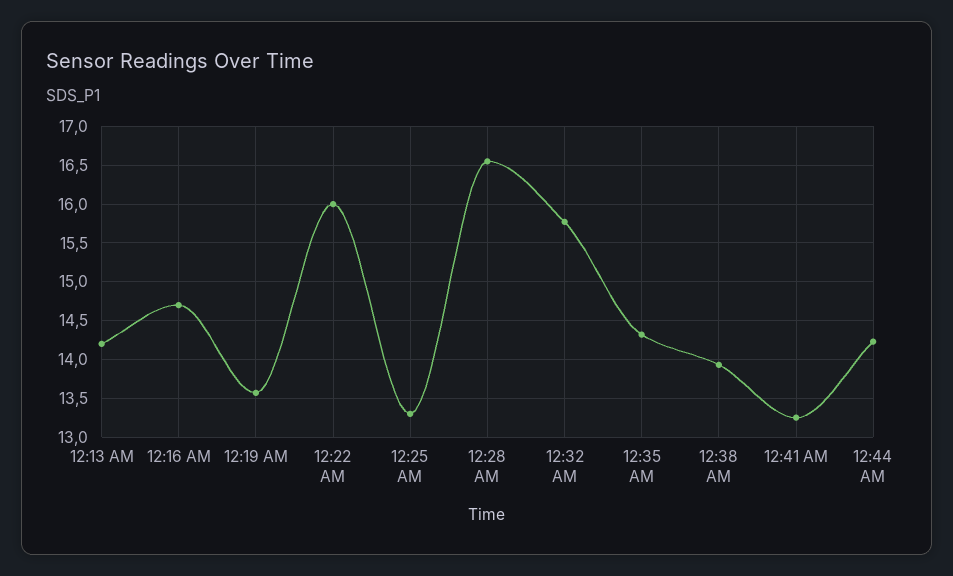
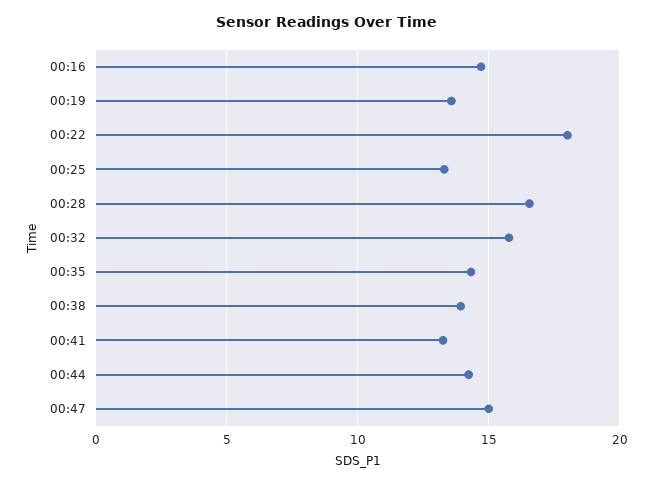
12:13 AM: 14.2 -> none
12:22 AM: 16 -> 18
00:47: none -> 15

